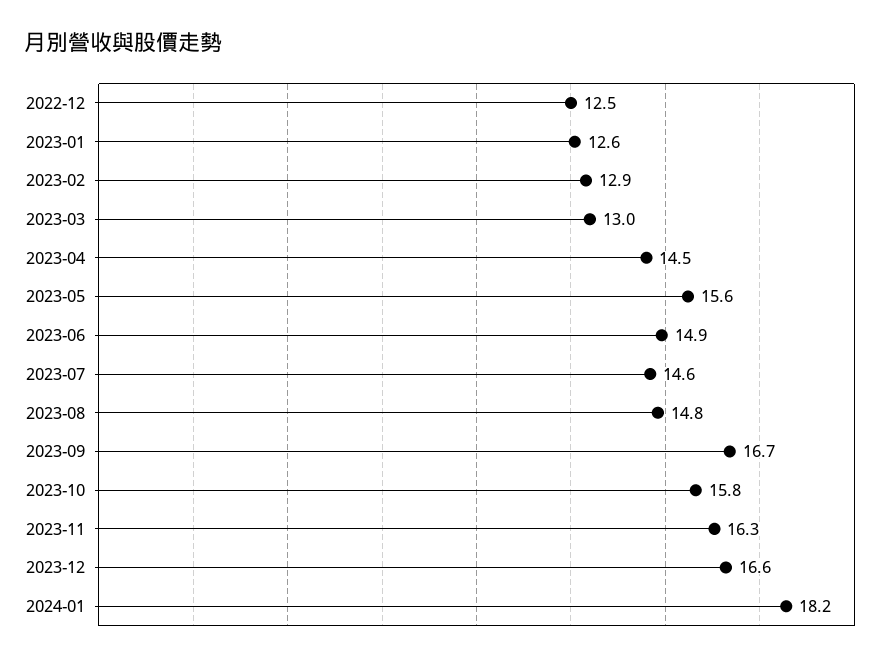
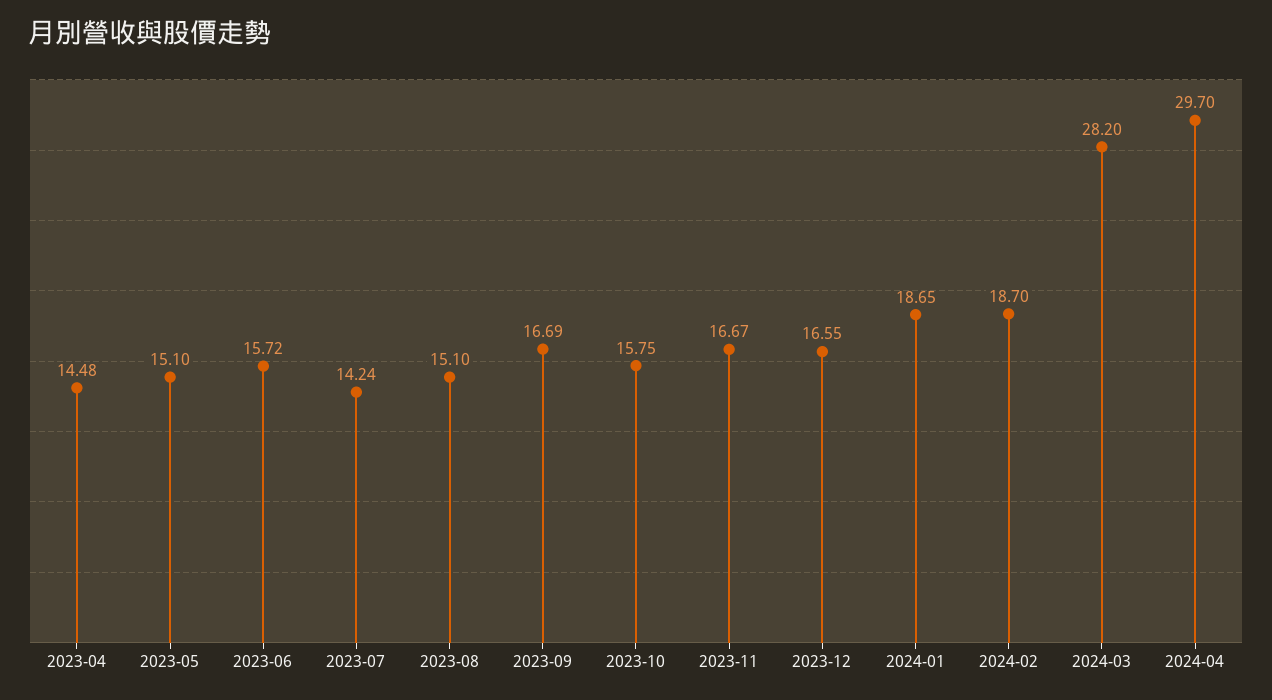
2022-12: 12.5 -> none
2023-01: 12.6 -> none
2023-02: 12.9 -> none
2023-03: 13 -> none
2023-05: 15.6 -> 15.1
2023-06: 14.9 -> 15.72
2023-07: 14.6 -> 14.24
2023-08: 14.8 -> 15.1
2023-11: 16.3 -> 16.67
2024-01: 18.2 -> 18.65
2024-02: none -> 18.7
2024-03: none -> 28.2
2024-04: none -> 29.7

